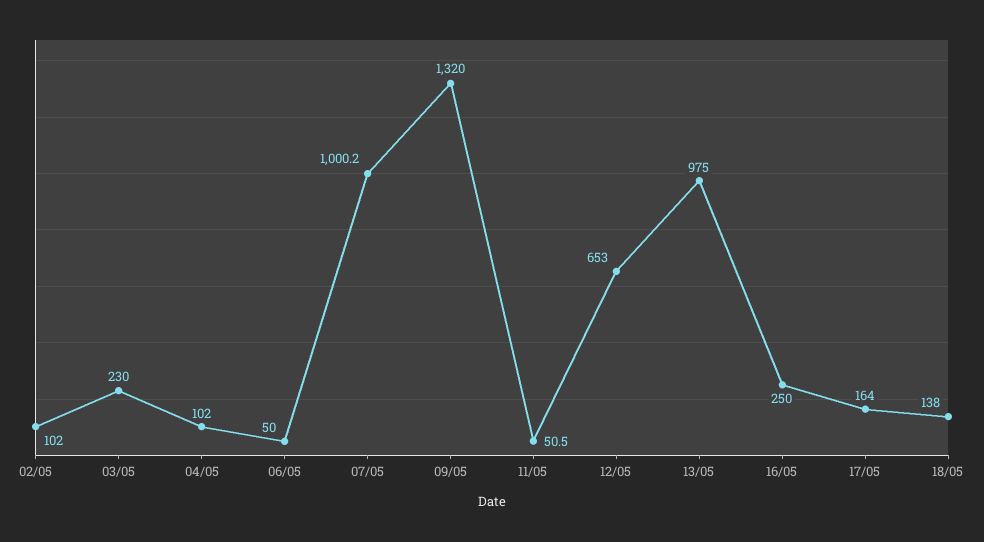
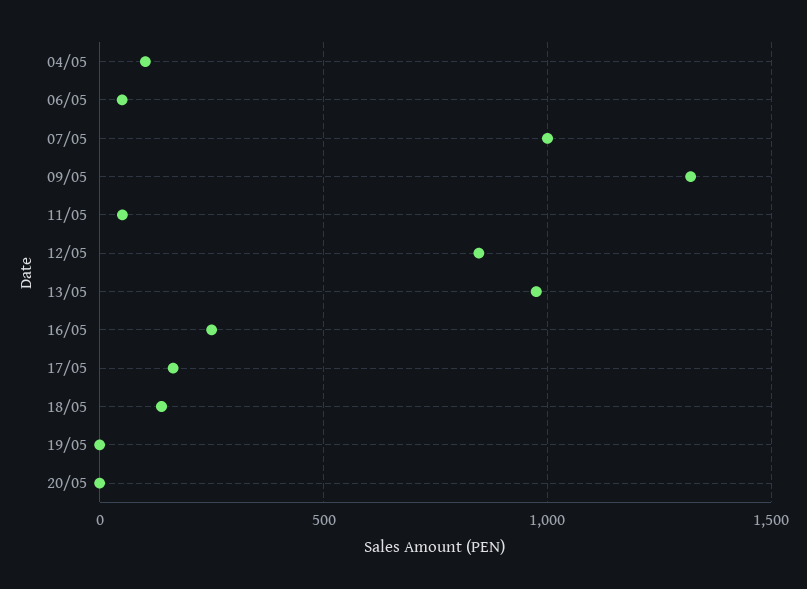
02/05: 102 -> none
03/05: 230 -> none
12/05: 653 -> 850
19/05: none -> 0
20/05: none -> 0

